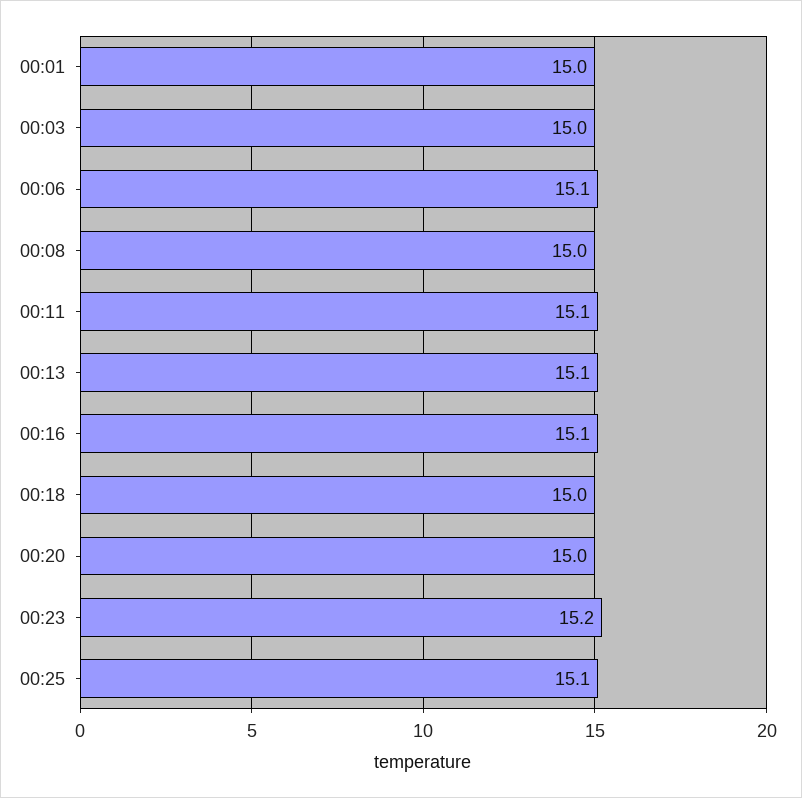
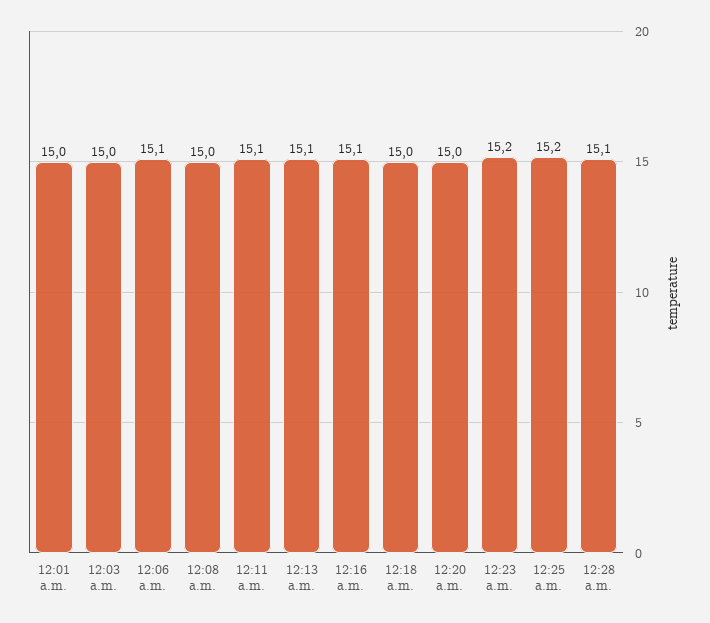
00:25: 15.1 -> 15.2
12:28 a.m.: none -> 15.1

